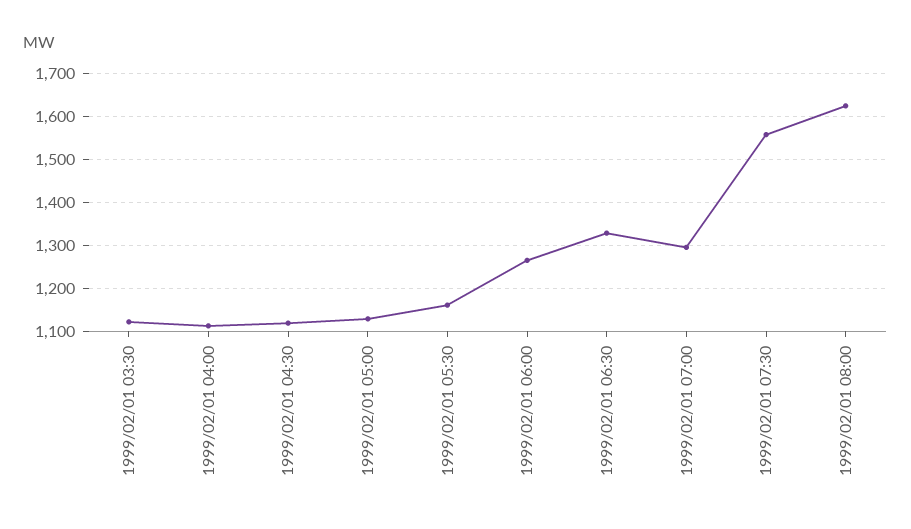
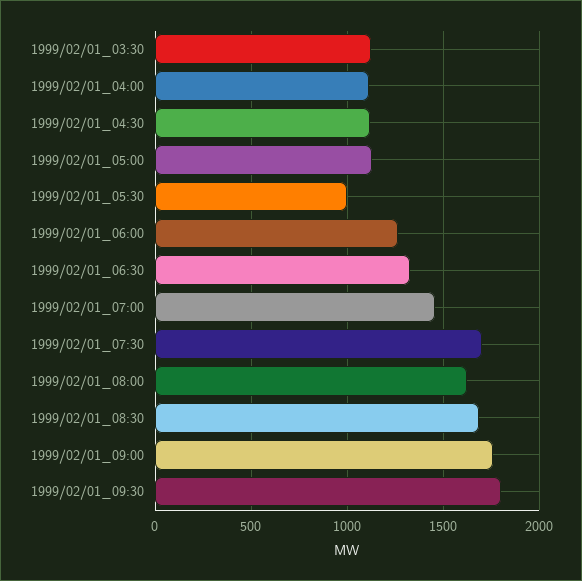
1999/02/01 05:30: 1160 -> 1000
1999/02/01 07:00: 1300 -> 1450
1999/02/01 07:30: 1560 -> 1700
1999/02/01_08:30: none -> 1700
1999/02/01_09:00: none -> 1750
1999/02/01_09:30: none -> 1800

